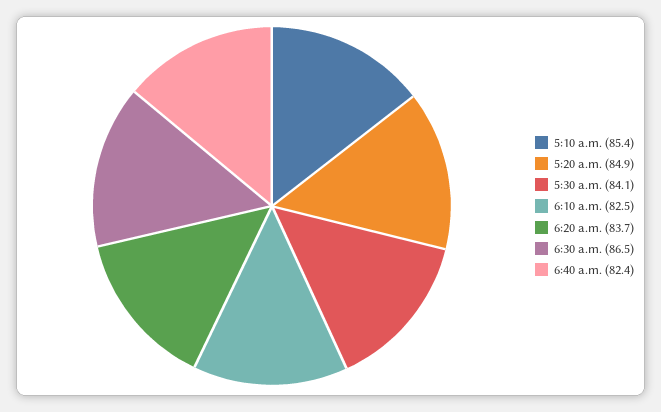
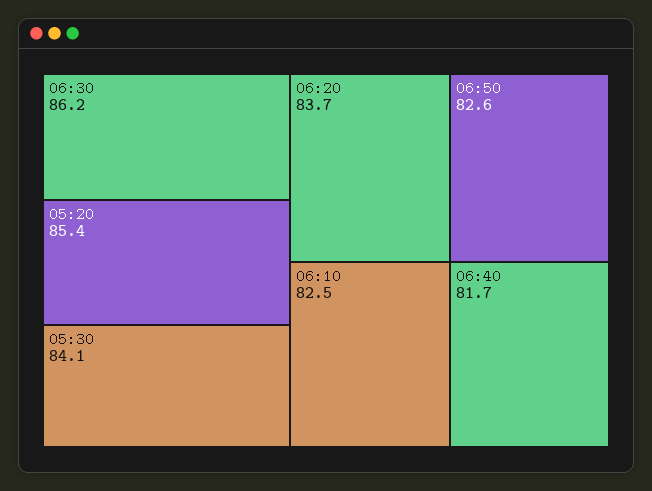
5:10 a.m.: 85.4 -> none
5:20 a.m.: 84.9 -> 85.4
6:30 a.m.: 86.5 -> 86.2
6:40 a.m.: 82.4 -> 81.7
06:50: none -> 82.6

